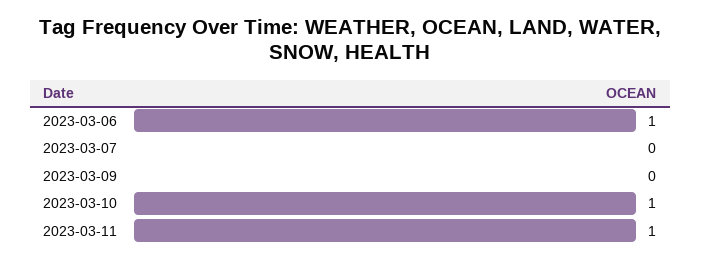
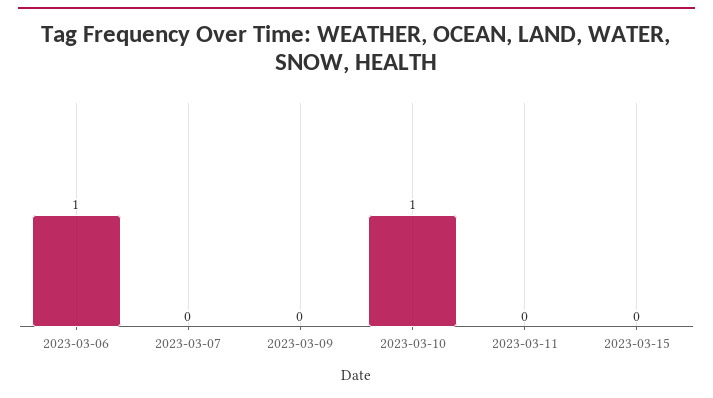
2023-03-11: 1 -> 0
2023-03-15: none -> 0

